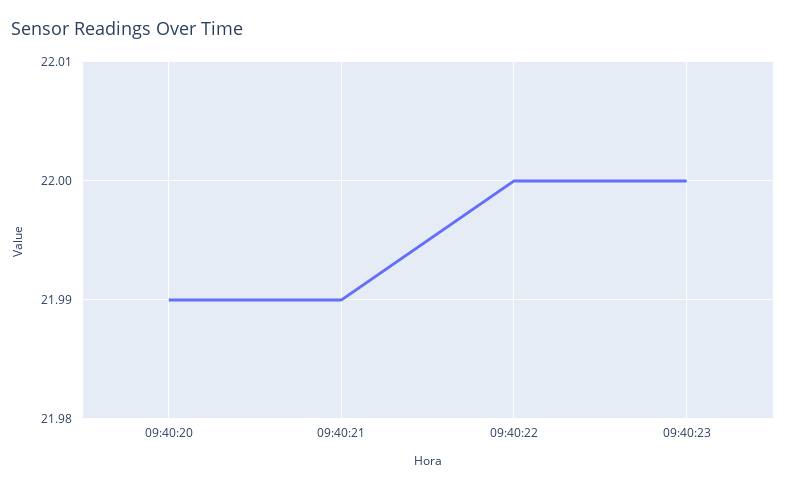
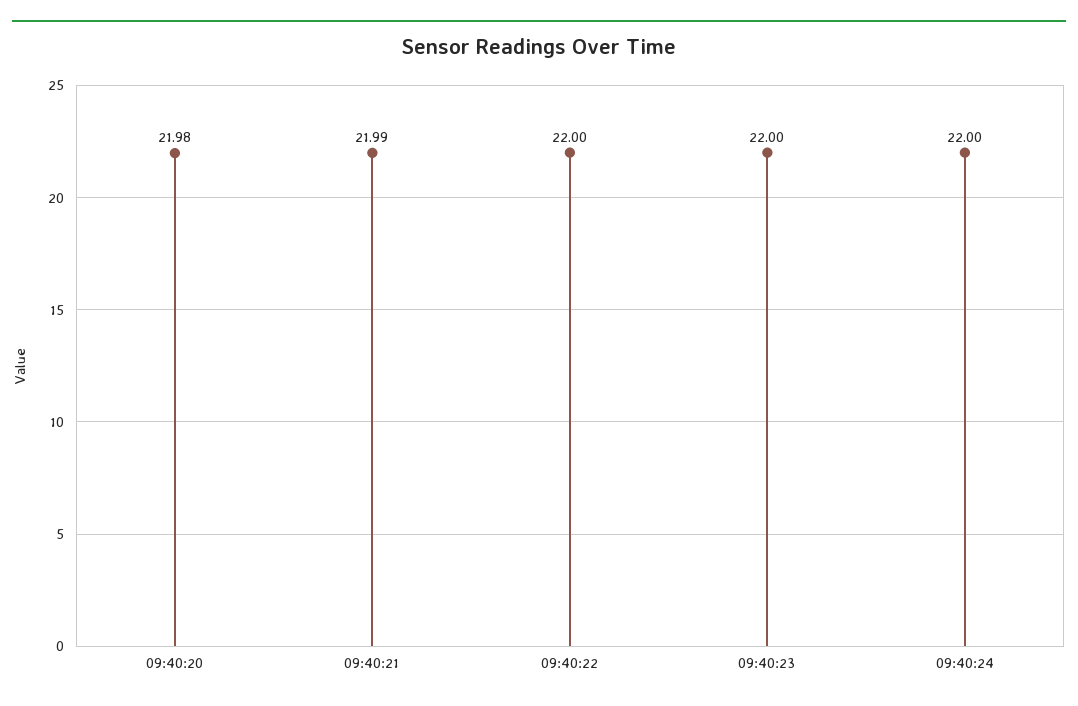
09:40:20: 21.99 -> 21.98
09:40:24: none -> 22

